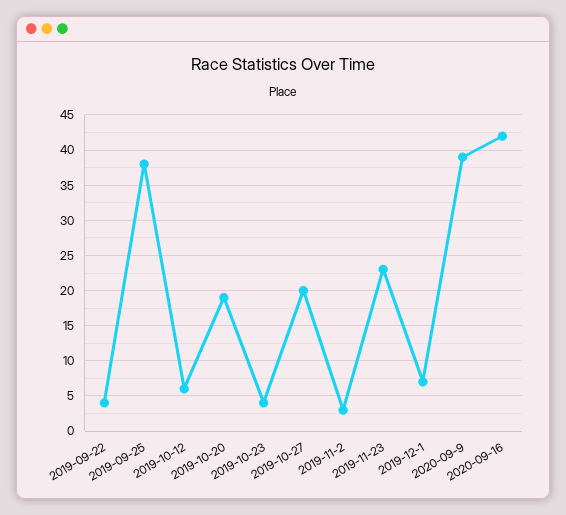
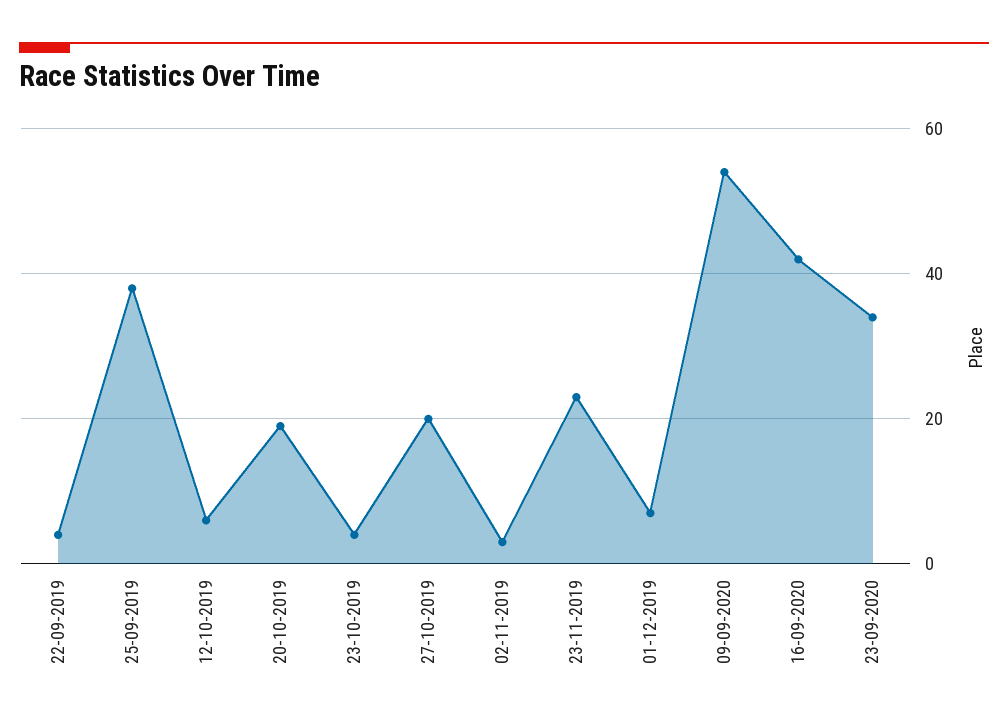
2020-09-9: 39 -> 55
23-09-2020: none -> 35

